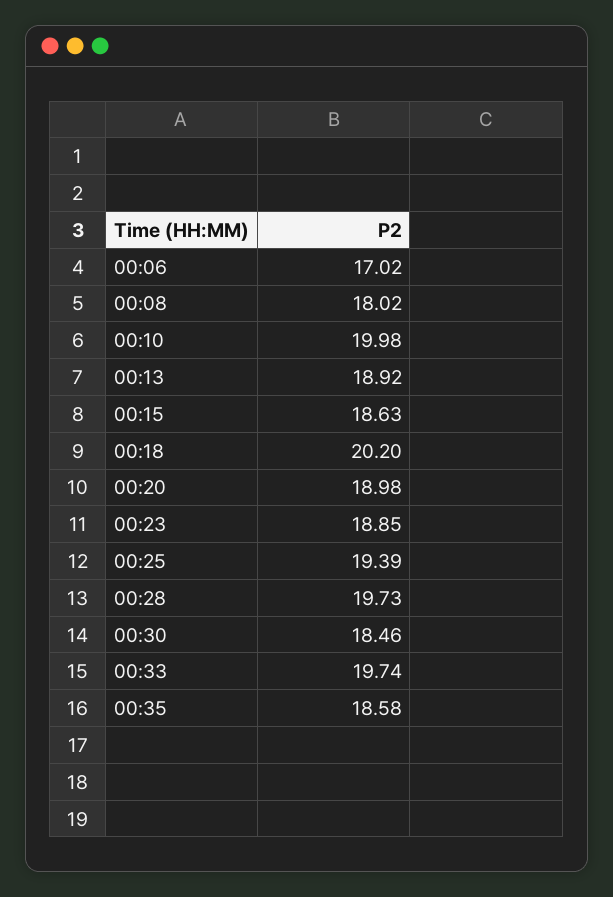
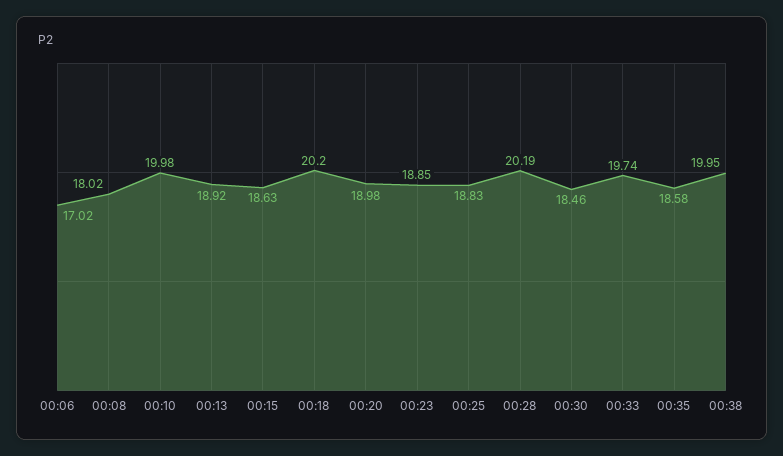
00:25: 19.39 -> 18.83
00:28: 19.73 -> 20.19
00:38: none -> 19.95

